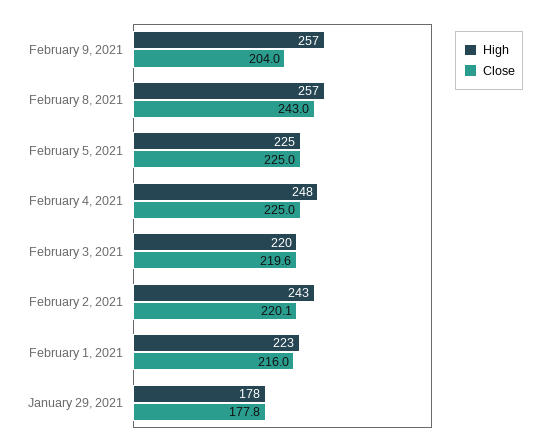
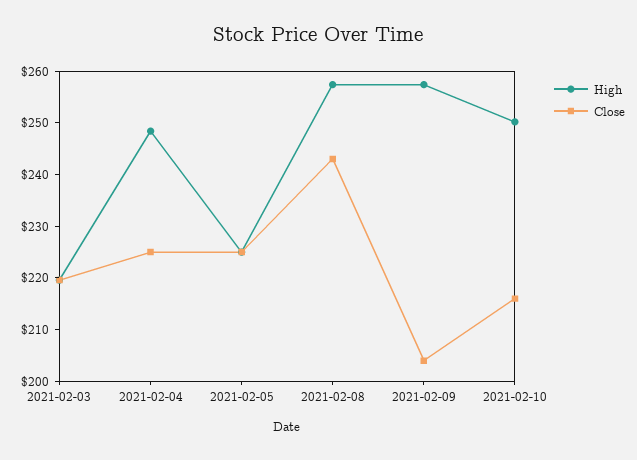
High, February 2, 2021: 243 -> none
Close, February 2, 2021: 220.1 -> none
High, February 1, 2021: 223 -> none
Close, February 1, 2021: 216 -> none
High, January 29, 2021: 178 -> none
Close, January 29, 2021: 177.8 -> none
High, 2021-02-10: none -> 250
Close, 2021-02-10: none -> 216

